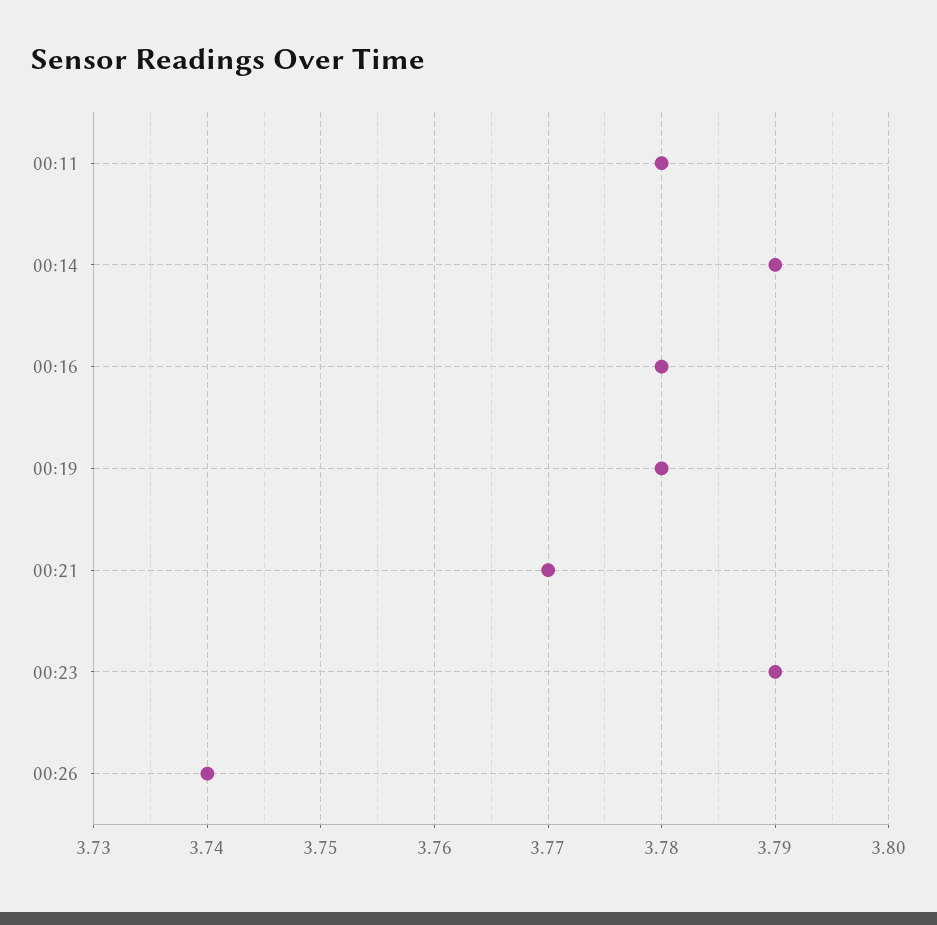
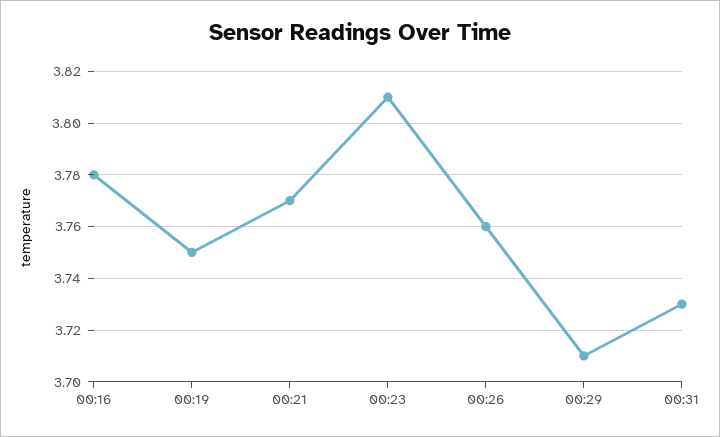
00:11: 3.78 -> none
00:14: 3.79 -> none
00:19: 3.78 -> 3.75
00:23: 3.79 -> 3.81
00:26: 3.74 -> 3.76
00:29: none -> 3.71
00:31: none -> 3.73

